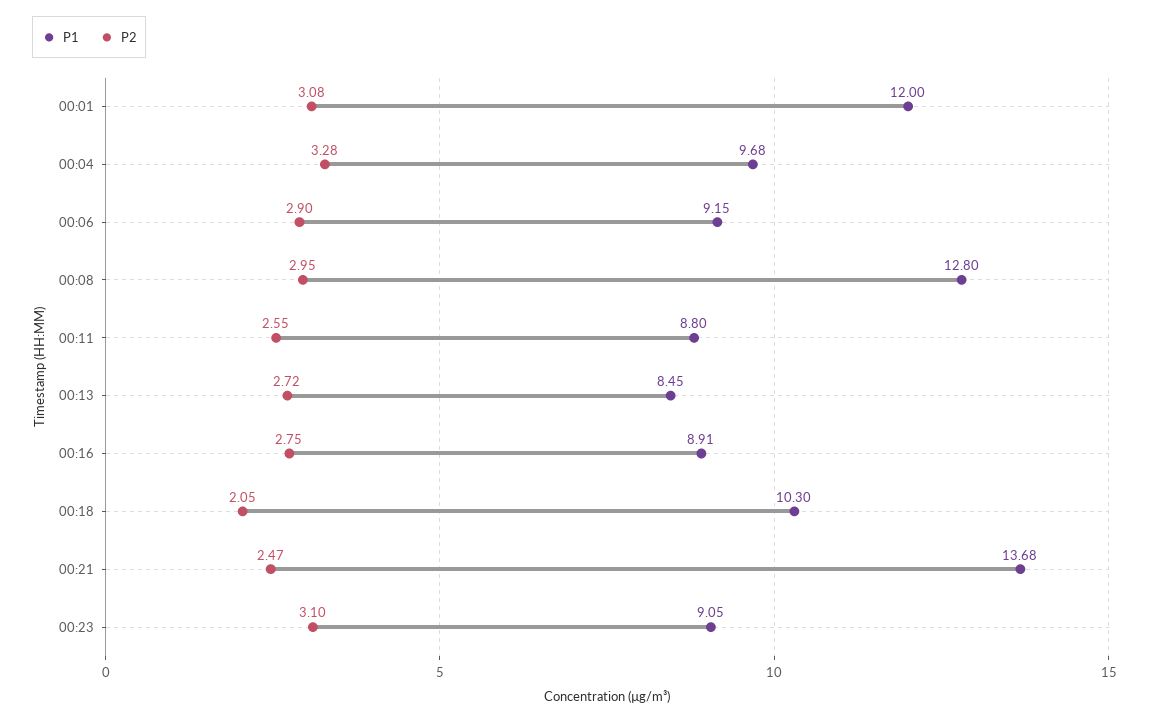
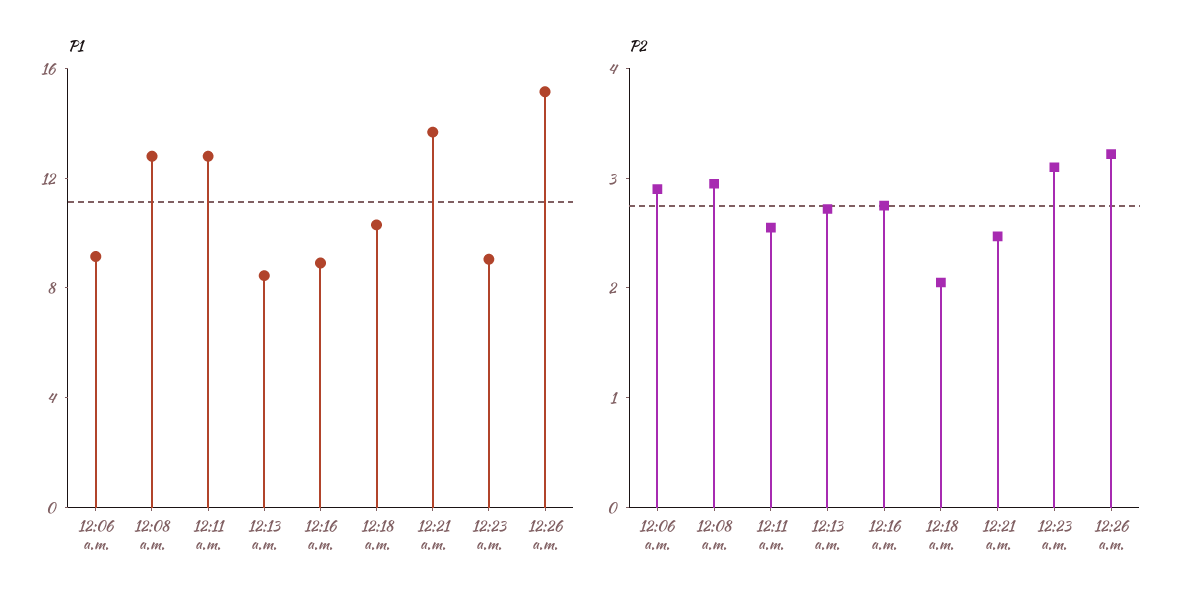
P1, 00:01: 12 -> none
P2, 00:01: 3.08 -> none
P1, 00:04: 9.68 -> none
P2, 00:04: 3.28 -> none
P1, 00:11: 8.8 -> 13
P1, 12:26 a.m.: none -> 15
P2, 12:26 a.m.: none -> 3.2

